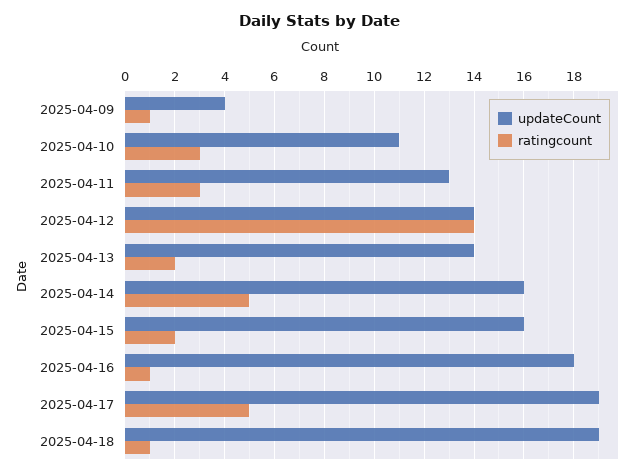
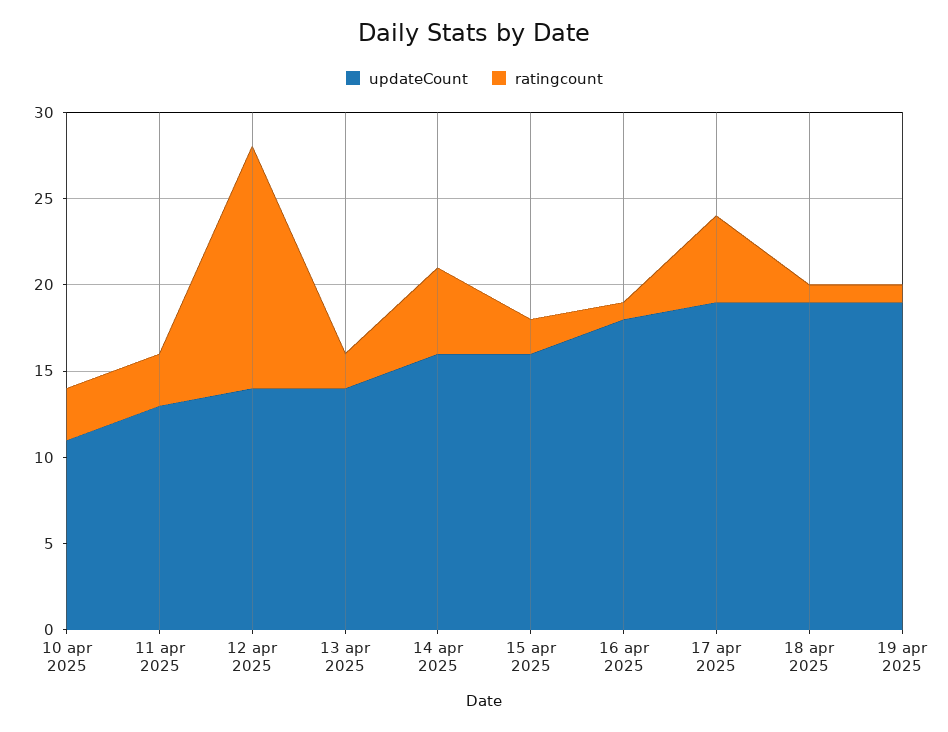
updateCount, 2025-04-09: 4 -> none
ratingcount, 2025-04-09: 1 -> none
updateCount, 19 apr 2025: none -> 19
ratingcount, 19 apr 2025: none -> 1

